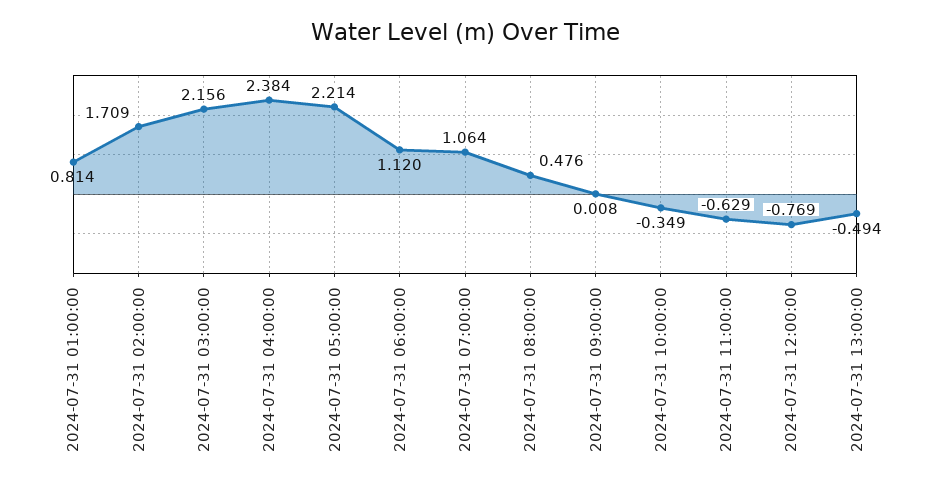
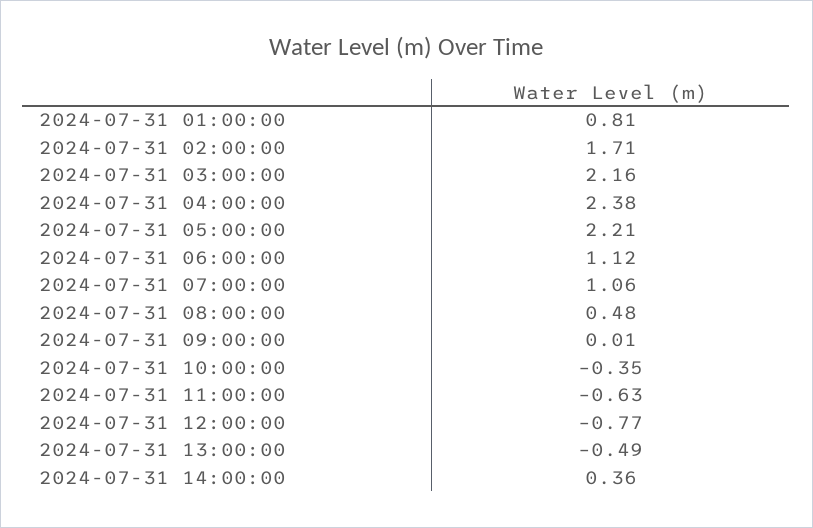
2024-07-31 14:00:00: none -> 0.36

